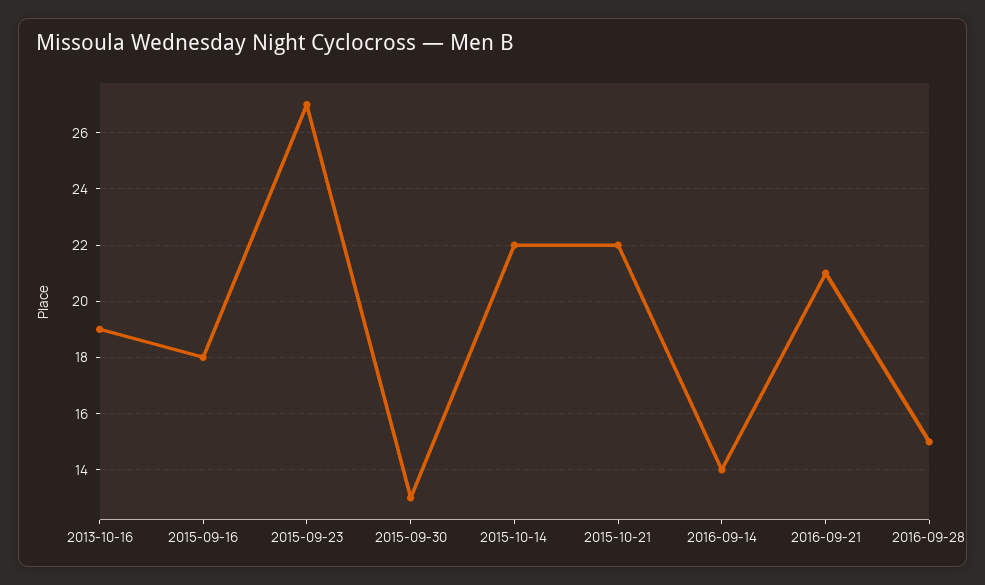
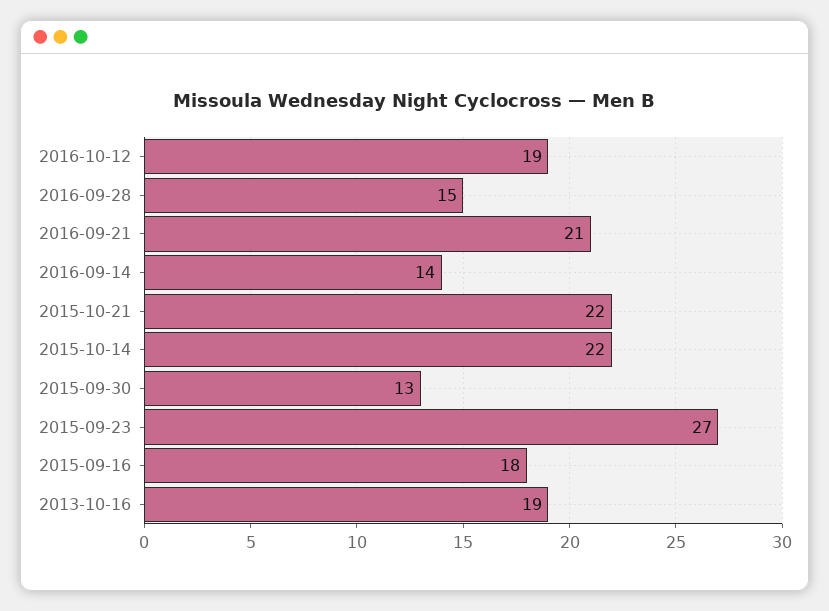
2016-10-12: none -> 19

